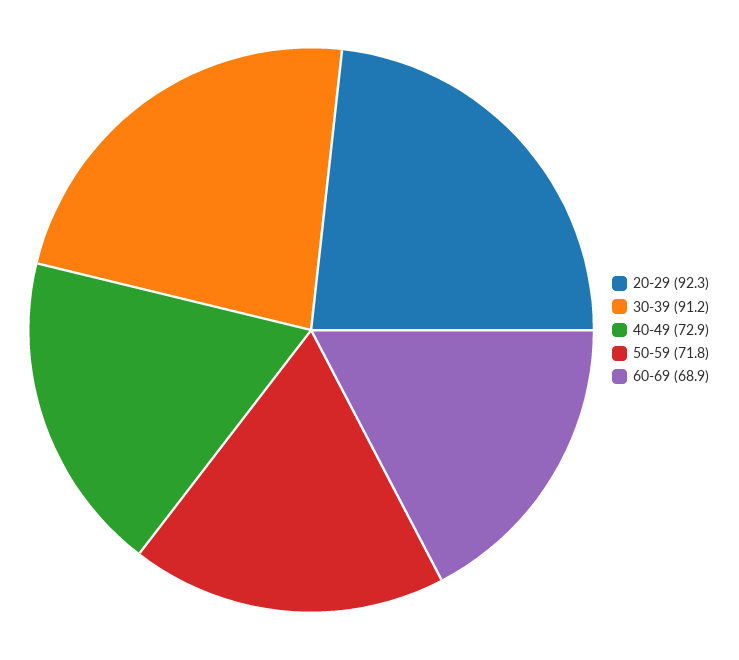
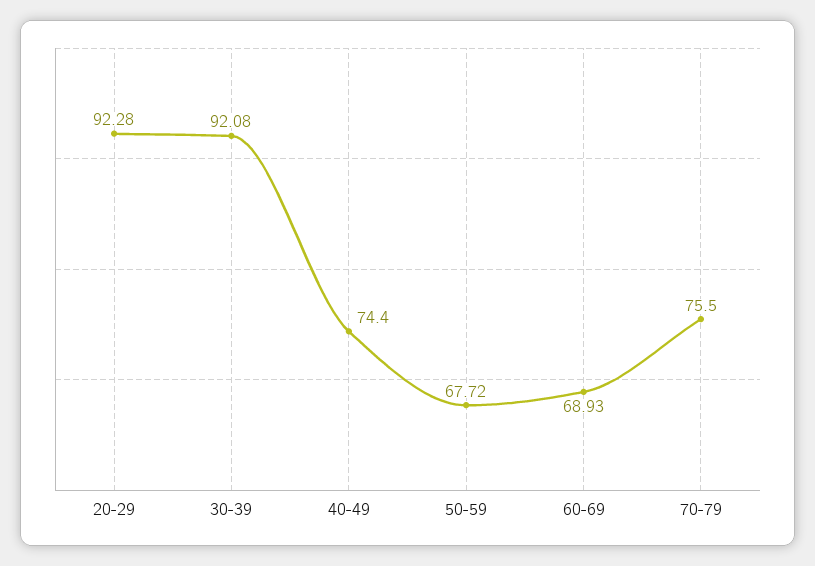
30-39: 91.2 -> 92.08
40-49: 72.9 -> 74.4
50-59: 71.8 -> 67.72
70-79: none -> 75.5

